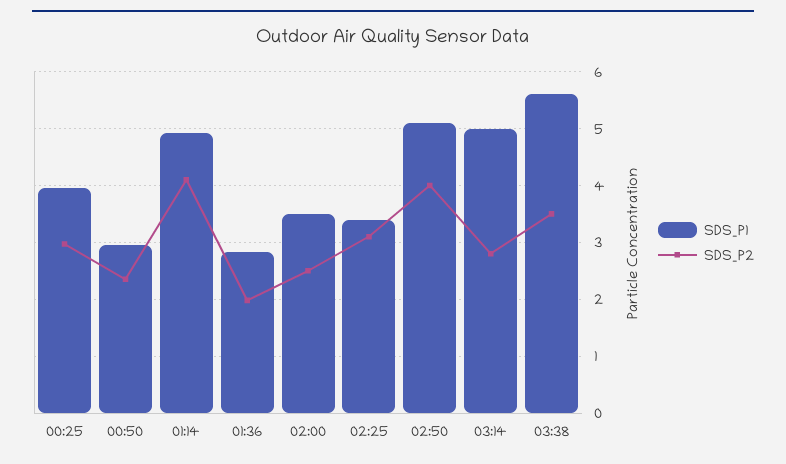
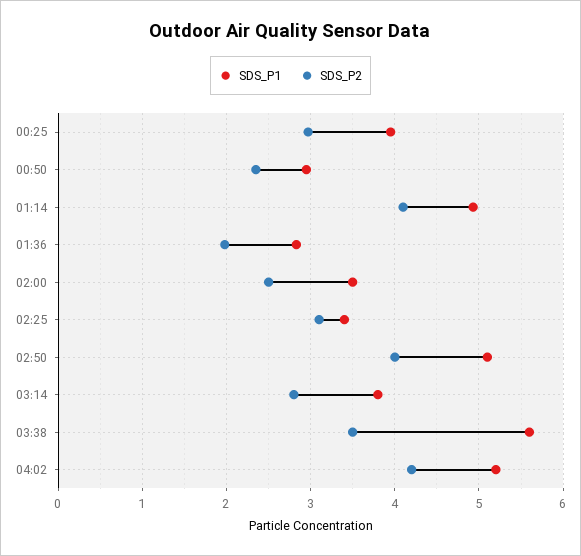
SDS_P1, 03:14: 5 -> 3.8
SDS_P1, 04:02: none -> 5.2
SDS_P2, 04:02: none -> 4.2

